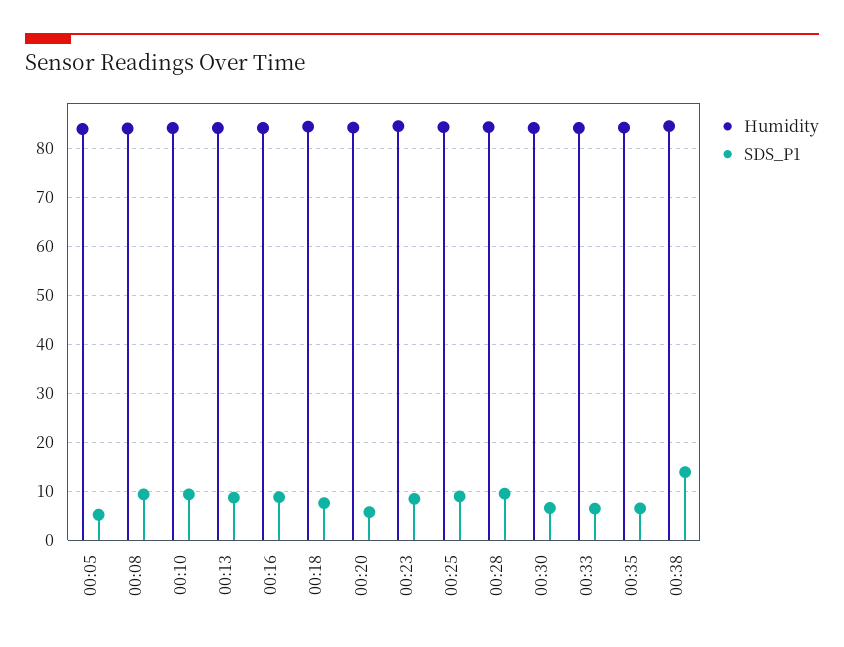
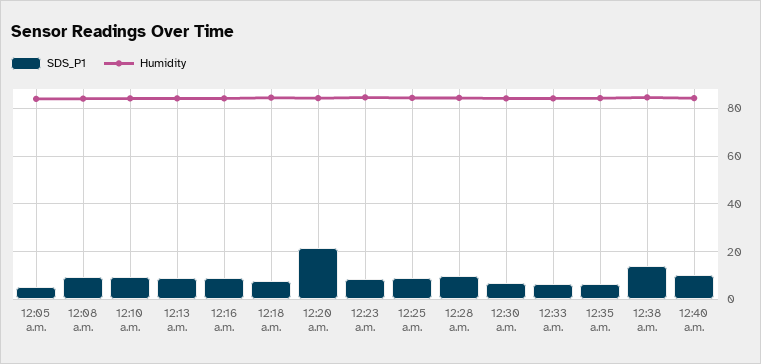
SDS_P1, 00:20: 6 -> 20
SDS_P1, 12:40 a.m.: none -> 10
Humidity, 12:40 a.m.: none -> 85

